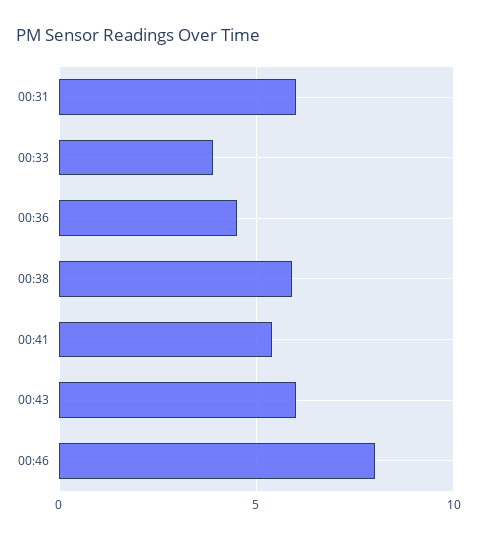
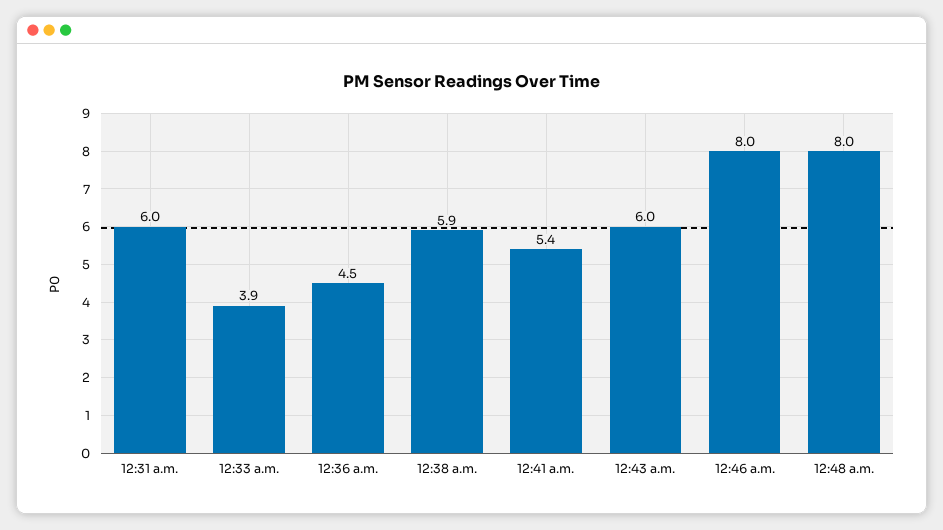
12:48 a.m.: none -> 8

